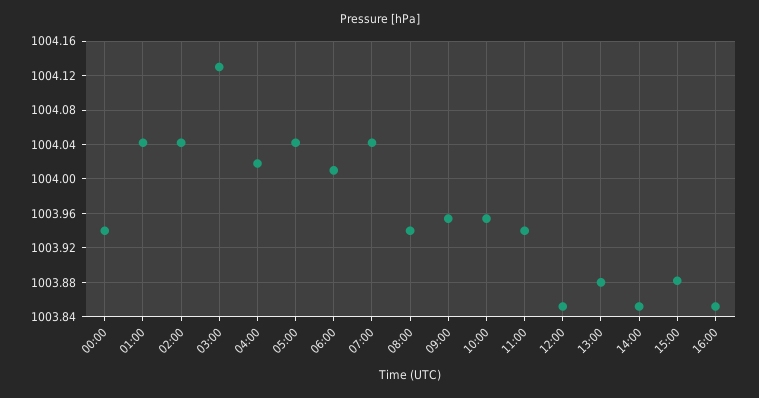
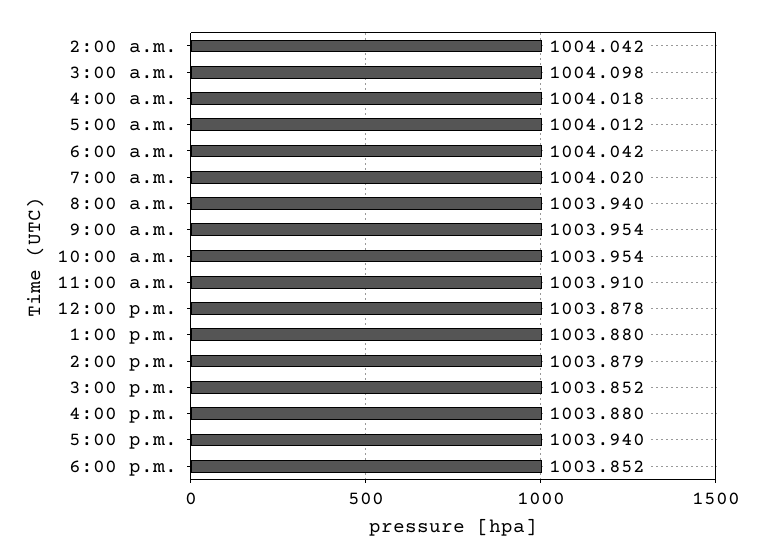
00:00: 1003.94 -> none
01:00: 1004.04 -> none
03:00: 1004.13 -> 1004.098
05:00: 1004.04 -> 1004.012
06:00: 1004.01 -> 1004.042
07:00: 1004.04 -> 1004.02
11:00: 1003.94 -> 1003.91
12:00: 1003.85 -> 1003.878
14:00: 1003.85 -> 1003.879
15:00: 1003.88 -> 1003.852
16:00: 1003.85 -> 1003.88
5:00 p.m.: none -> 1003.94
6:00 p.m.: none -> 1003.852

